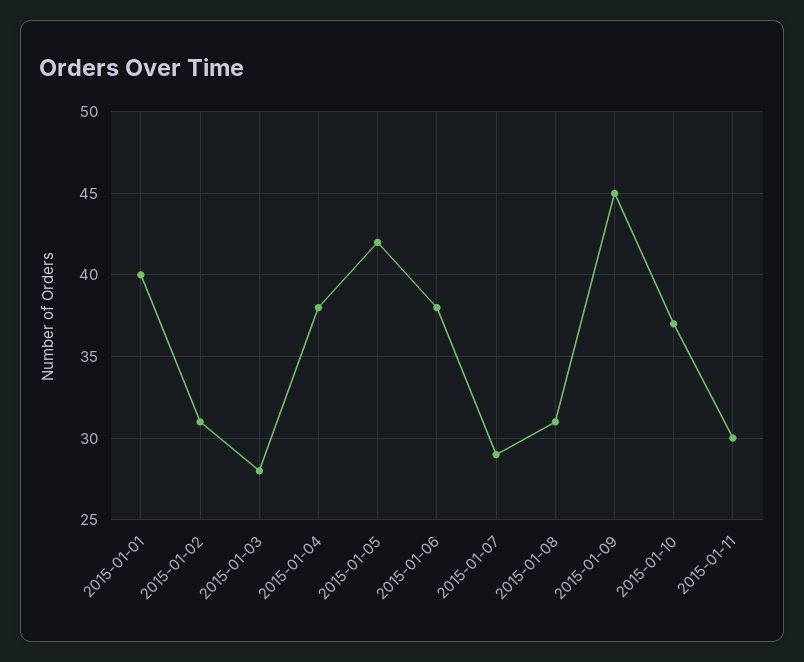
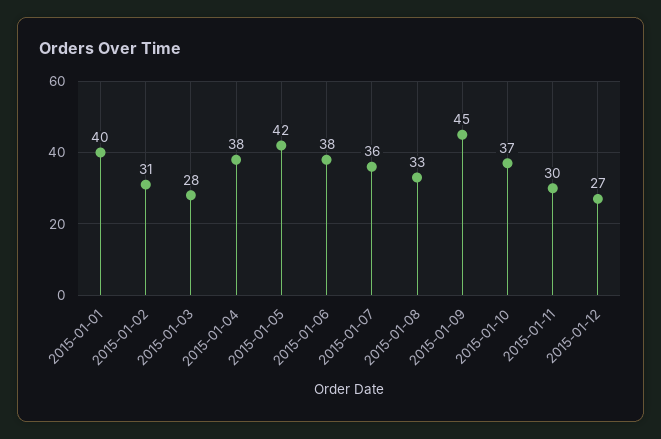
2015-01-07: 29 -> 36
2015-01-08: 31 -> 33
2015-01-12: none -> 27

